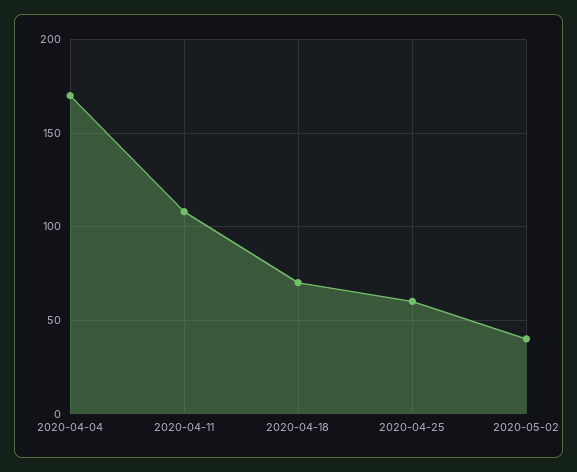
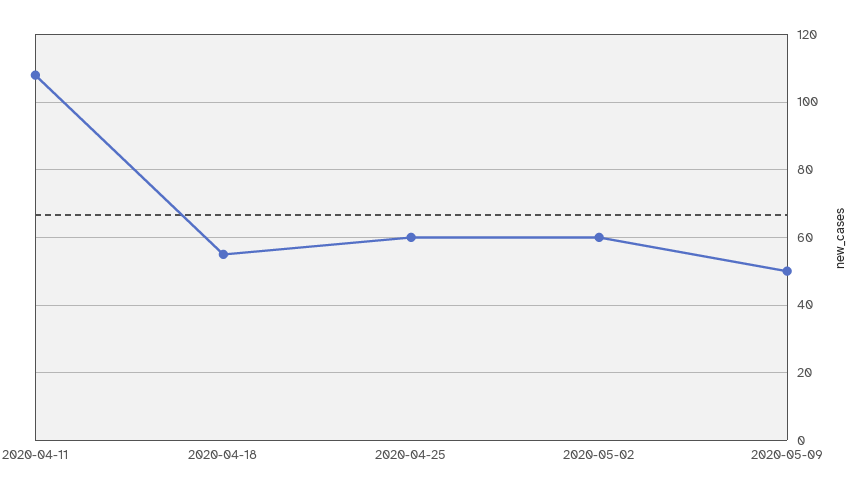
2020-04-04: 170 -> none
2020-04-18: 70 -> 55
2020-05-02: 40 -> 60
2020-05-09: none -> 50

